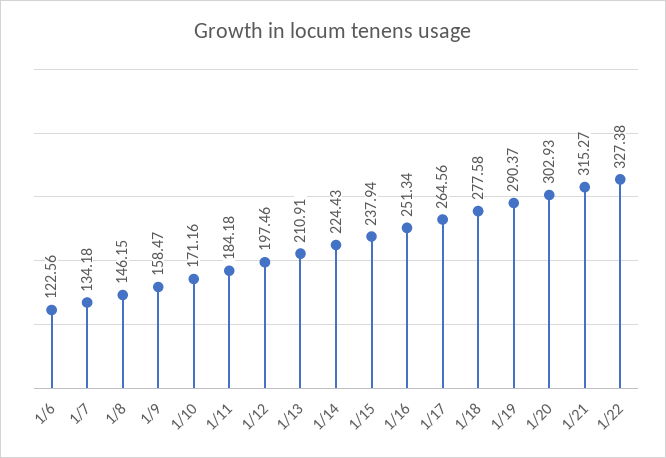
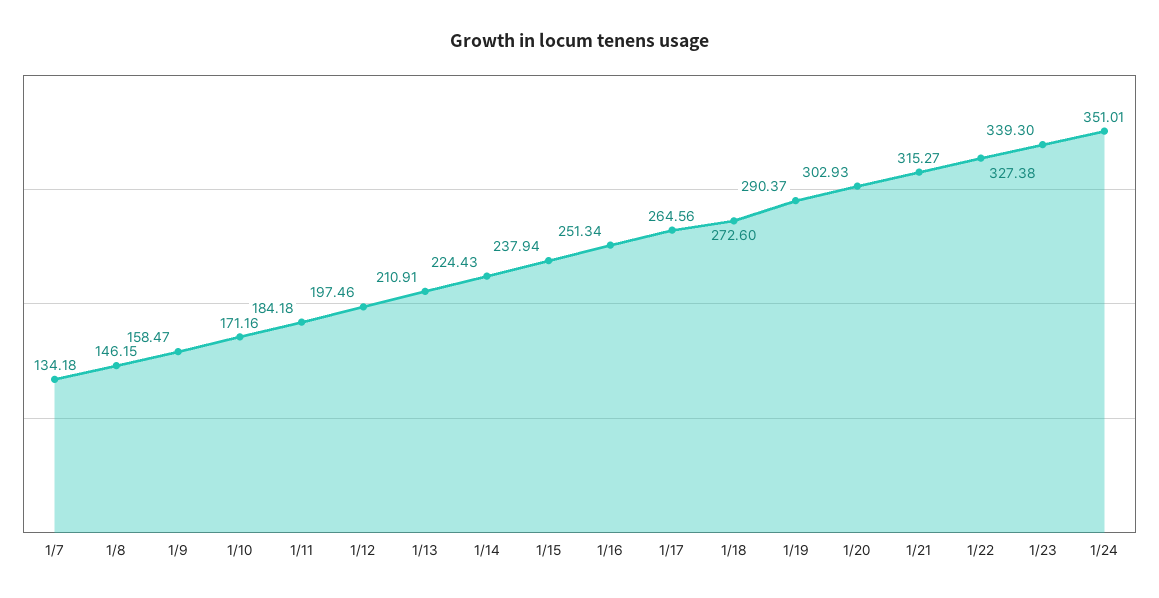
1/6: 122.56 -> none
1/18: 277.58 -> 272.6
1/23: none -> 339.3
1/24: none -> 351.01

